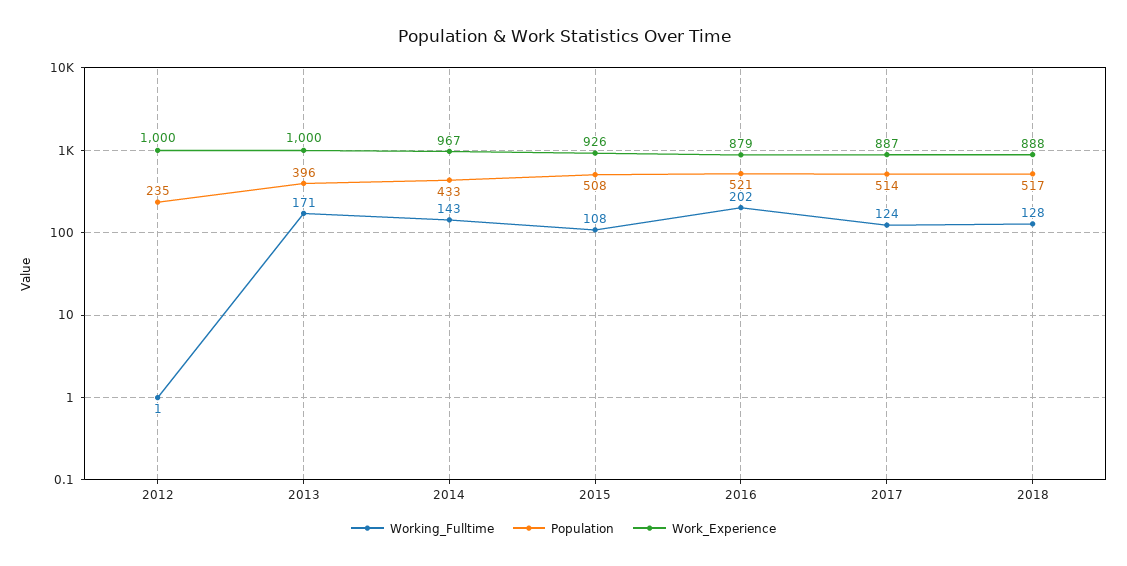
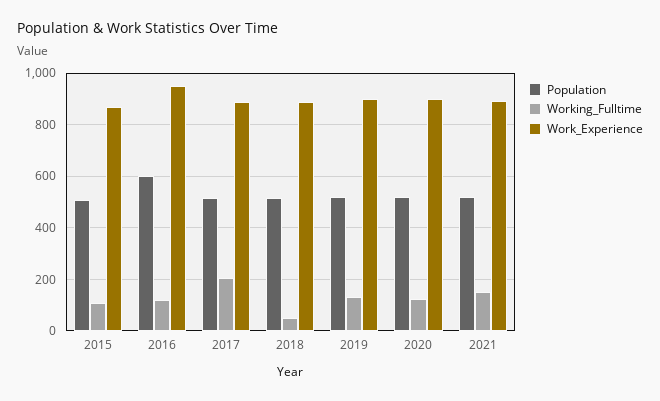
Working_Fulltime, 2012: 1 -> none
Population, 2012: 235 -> none
Work_Experience, 2012: 1000 -> none
Working_Fulltime, 2013: 171 -> none
Population, 2013: 396 -> none
Work_Experience, 2013: 1000 -> none
Working_Fulltime, 2014: 143 -> none
Population, 2014: 433 -> none
Work_Experience, 2014: 967 -> none
Work_Experience, 2015: 926 -> 875
Working_Fulltime, 2016: 202 -> 125
Population, 2016: 521 -> 600
Work_Experience, 2016: 879 -> 950
Working_Fulltime, 2017: 124 -> 200
Working_Fulltime, 2018: 128 -> 50
Population, 2019: none -> 525
Working_Fulltime, 2019: none -> 125
Work_Experience, 2019: none -> 900
Population, 2020: none -> 525
Working_Fulltime, 2020: none -> 125
Work_Experience, 2020: none -> 900
Population, 2021: none -> 525
Working_Fulltime, 2021: none -> 150
Work_Experience, 2021: none -> 900

